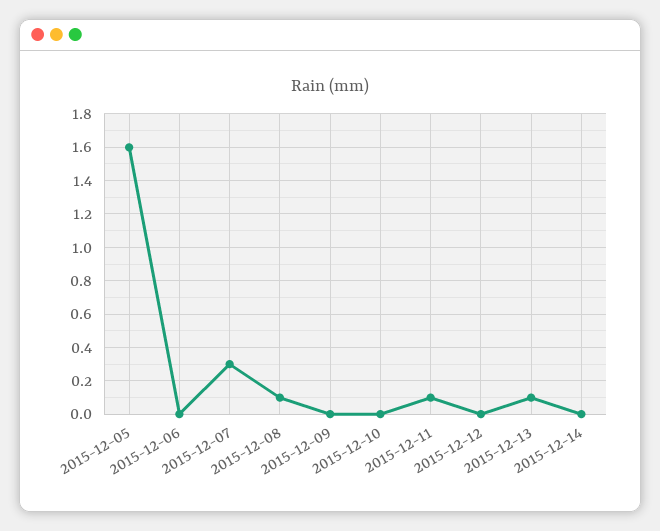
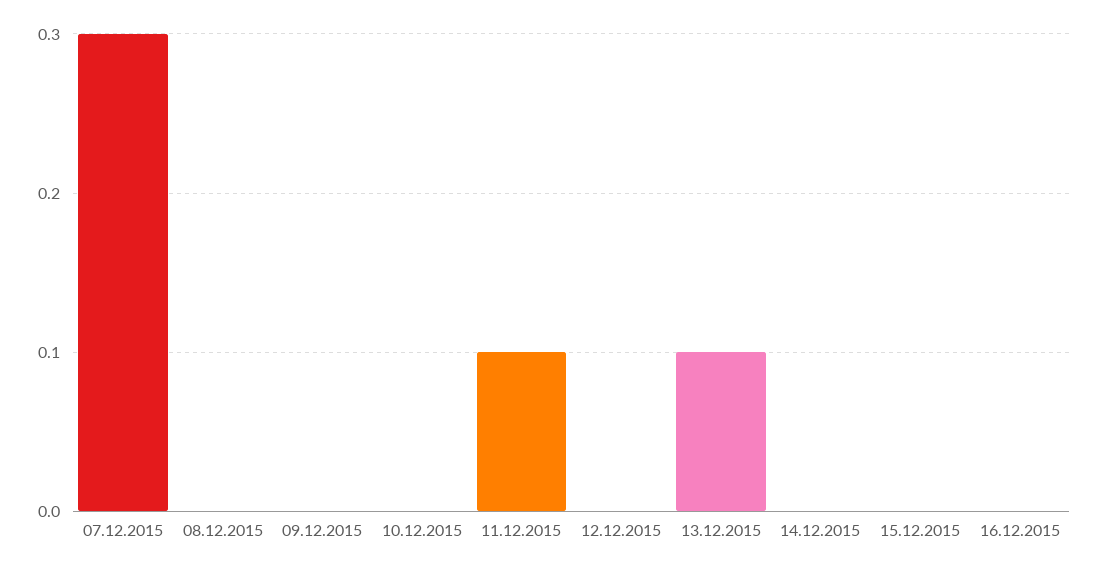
2015-12-05: 1.6 -> none
2015-12-06: 0 -> none
2015-12-08: 0.1 -> 0
15.12.2015: none -> 0
16.12.2015: none -> 0

